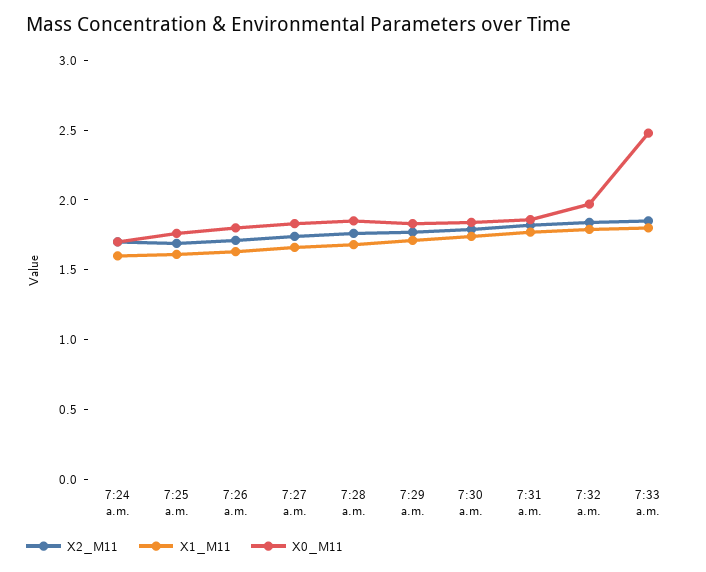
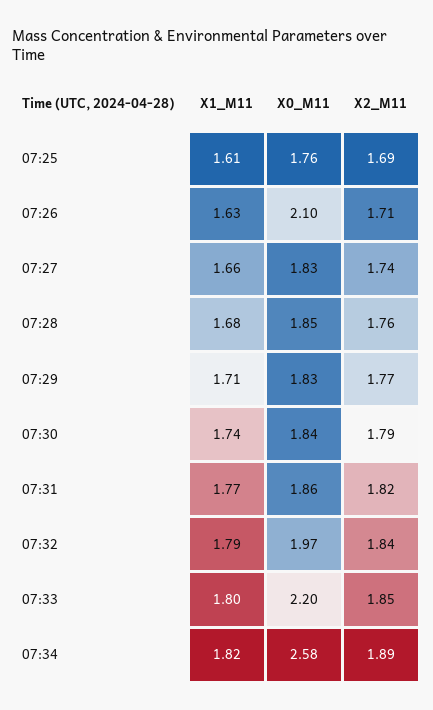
X2_M11, 7:24 a.m.: 1.7 -> none
X1_M11, 7:24 a.m.: 1.6 -> none
X0_M11, 7:24 a.m.: 1.7 -> none
X0_M11, 7:26 a.m.: 1.8 -> 2.1
X0_M11, 7:33 a.m.: 2.5 -> 2.2
X1_M11, 07:34: none -> 1.82
X0_M11, 07:34: none -> 2.58
X2_M11, 07:34: none -> 1.89

